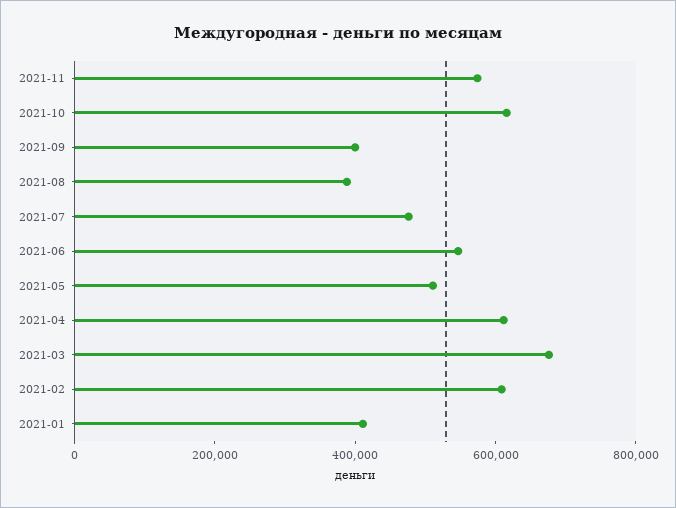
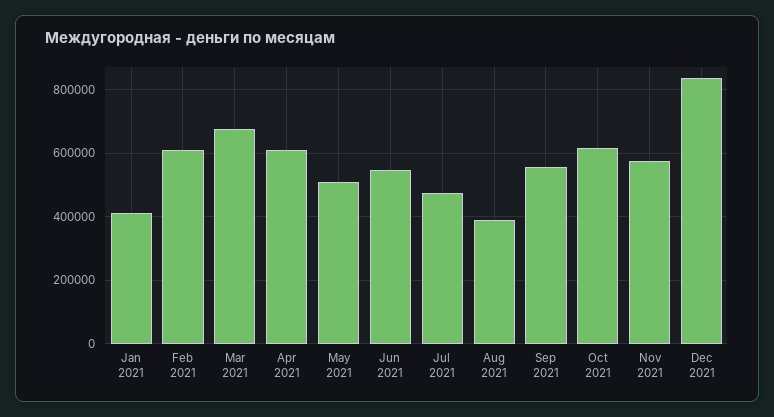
2021-09: 400000 -> 560000
Dec 2021: none -> 840000

